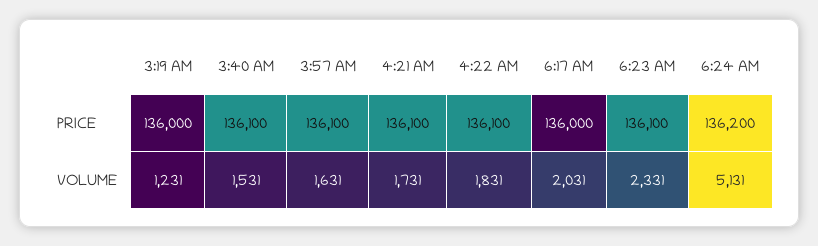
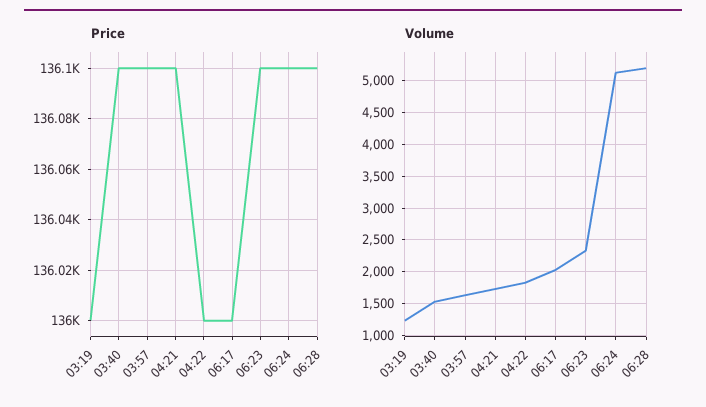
PRICE, 4:22 AM: 136100 -> 136000
PRICE, 6:24 AM: 136200 -> 136100
PRICE, 06:28: none -> 136100
VOLUME, 06:28: none -> 5200

